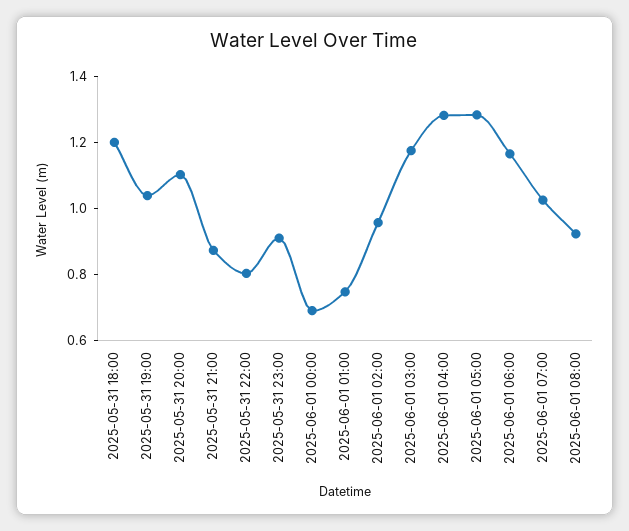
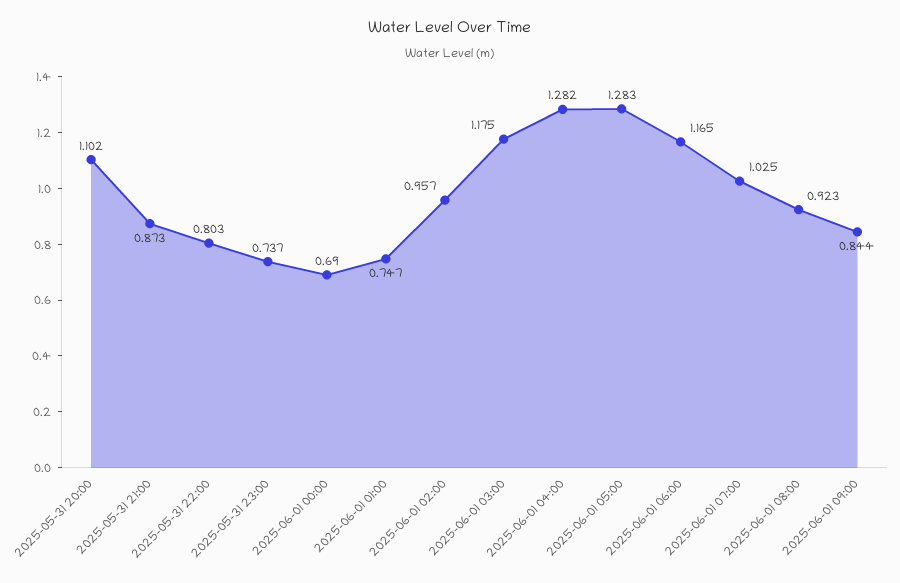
2025-05-31 18:00: 1.2 -> none
2025-05-31 19:00: 1.05 -> none
2025-05-31 23:00: 0.9 -> 0.737
2025-06-01 09:00: none -> 0.844

